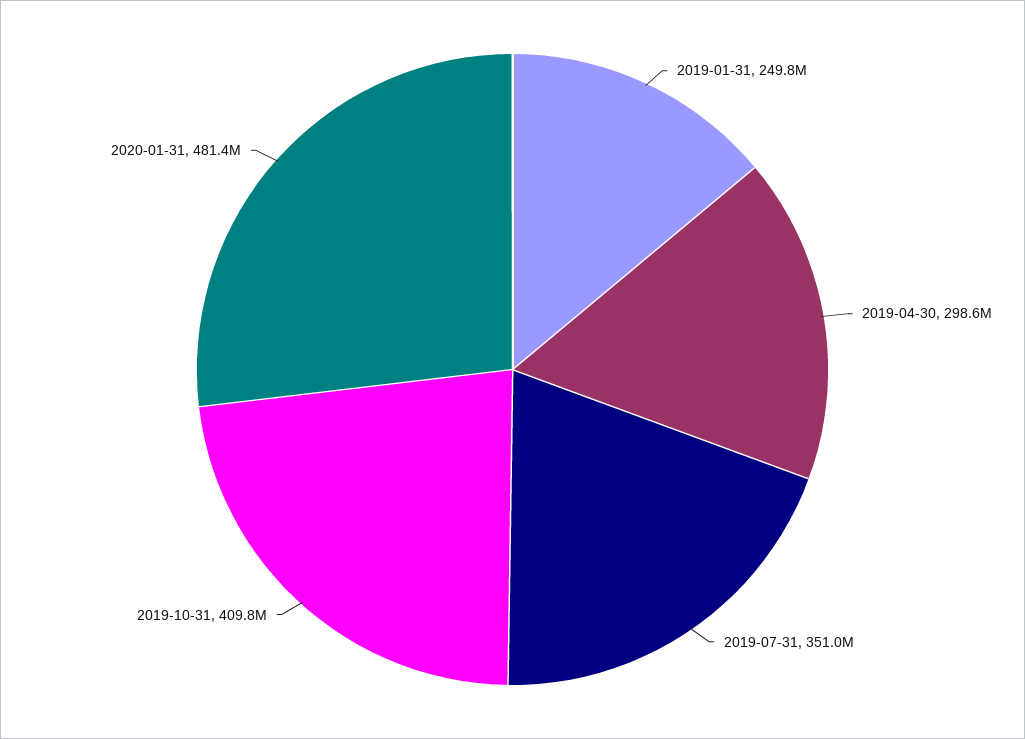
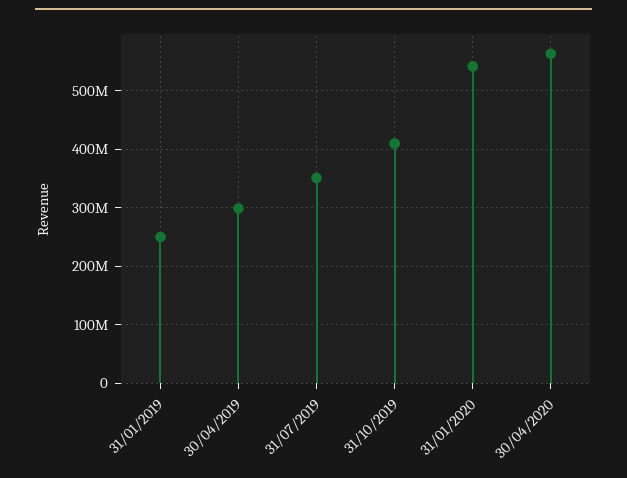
2020-01-31: 481400000 -> 540000000
30/04/2020: none -> 560000000

